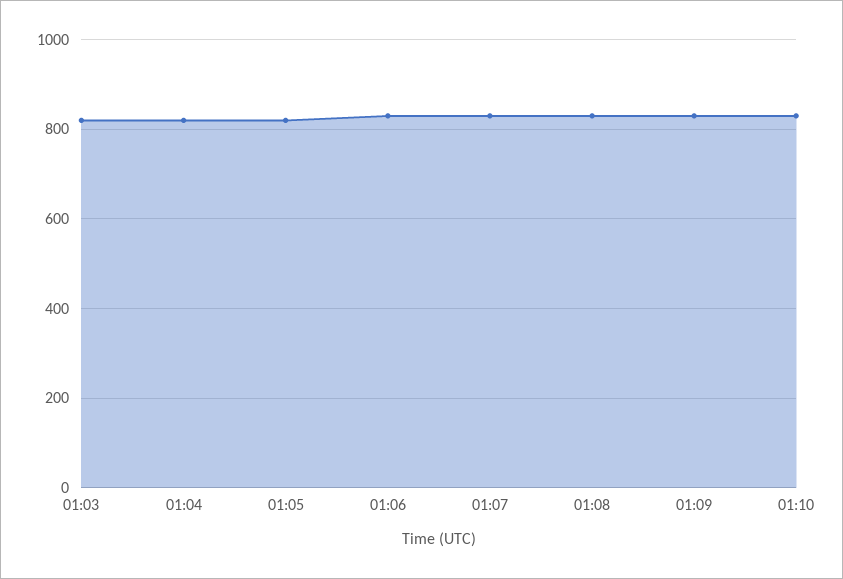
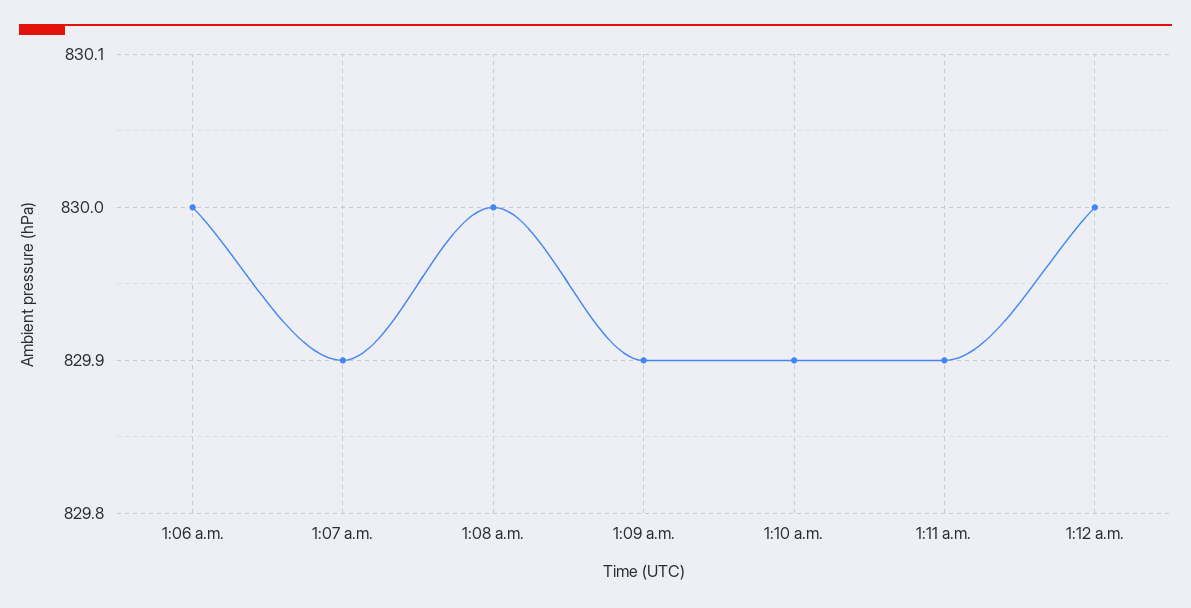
01:03: 820 -> none
01:04: 820 -> none
01:05: 820 -> none
1:11 a.m.: none -> 829.9
1:12 a.m.: none -> 830

